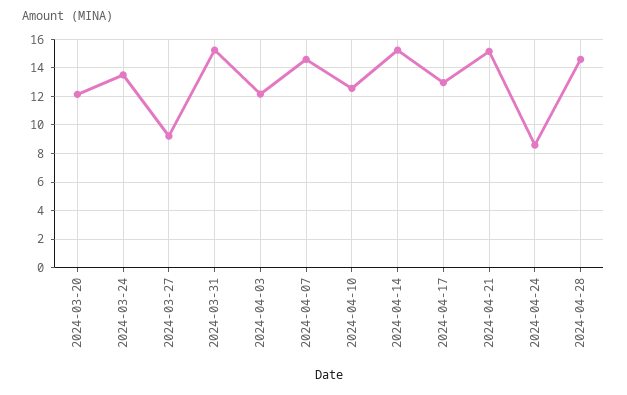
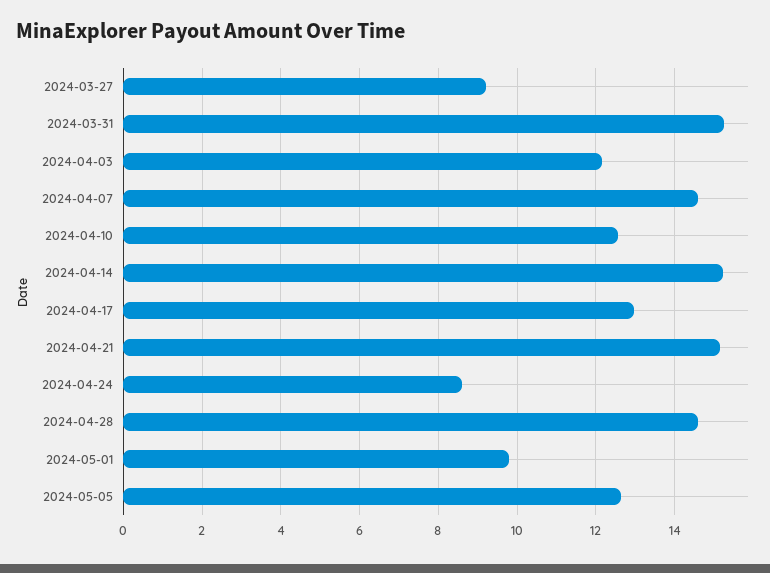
2024-03-20: 12 -> none
2024-03-24: 13.5 -> none
2024-05-01: none -> 9.8
2024-05-05: none -> 12.6

